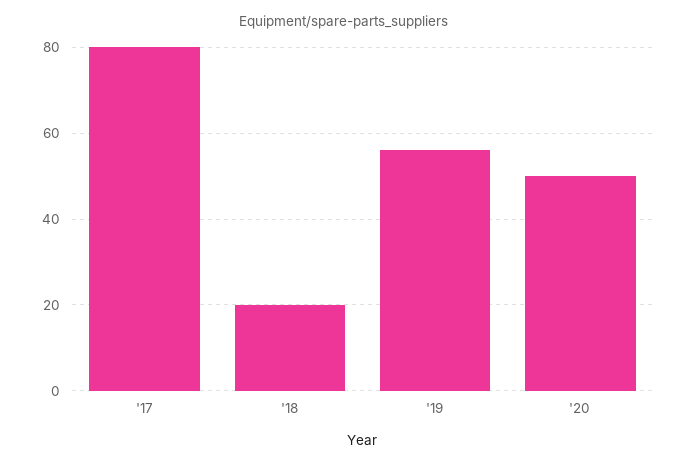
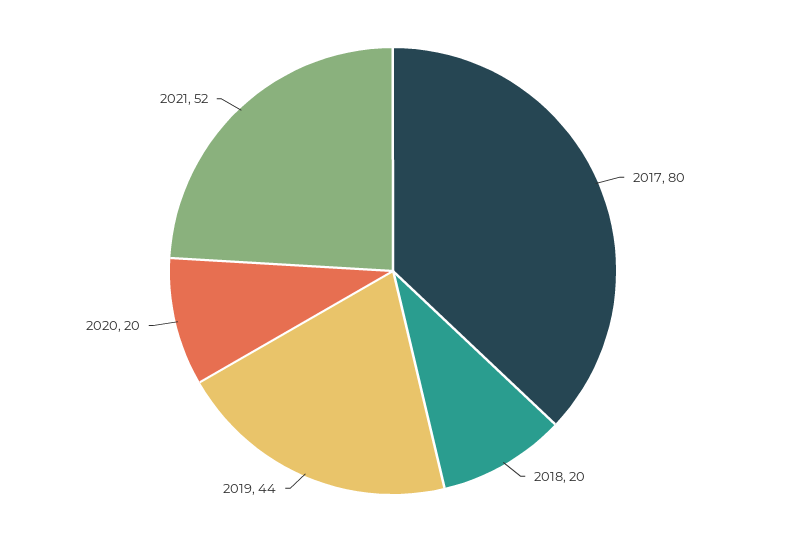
'19: 55 -> 44
'20: 50 -> 20
2021: none -> 52

